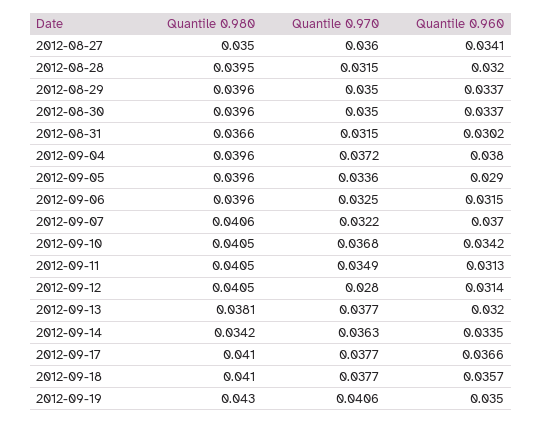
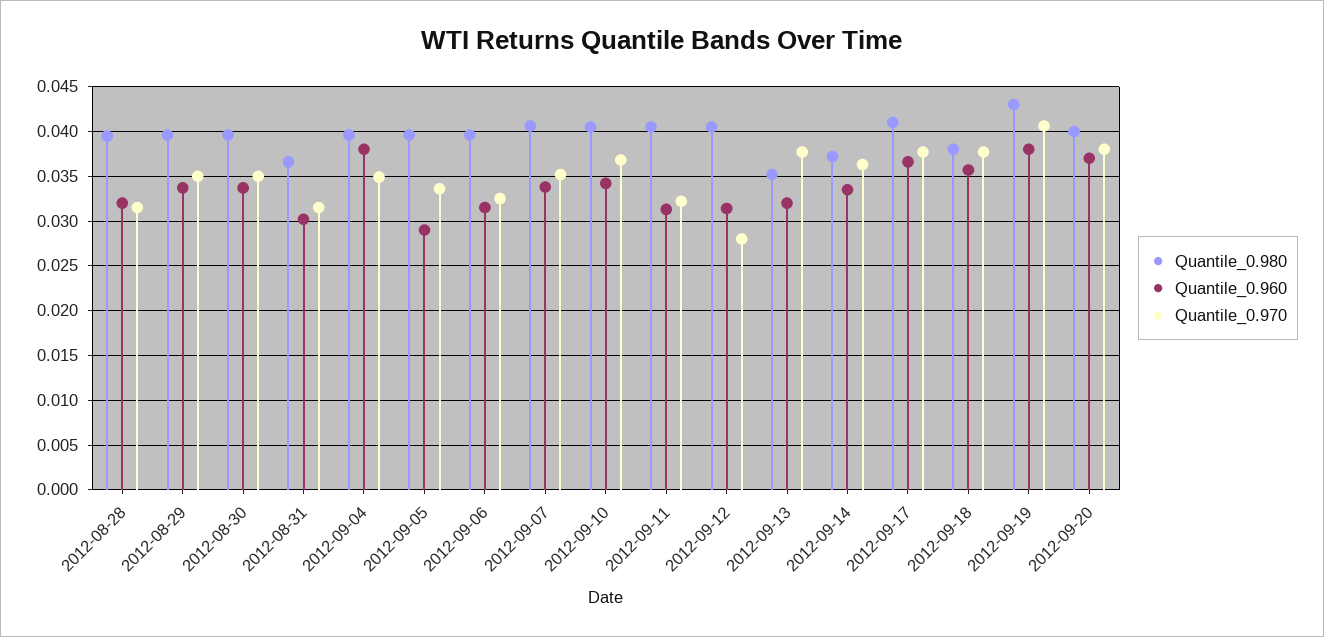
Quantile 0.980, 2012-08-27: 0.035 -> none
Quantile 0.970, 2012-08-27: 0.036 -> none
Quantile 0.960, 2012-08-27: 0.0341 -> none
Quantile 0.970, 2012-09-04: 0.0372 -> 0.035
Quantile 0.970, 2012-09-07: 0.0322 -> 0.035
Quantile 0.960, 2012-09-07: 0.037 -> 0.034
Quantile 0.970, 2012-09-11: 0.0349 -> 0.032
Quantile 0.980, 2012-09-13: 0.0381 -> 0.035
Quantile 0.980, 2012-09-14: 0.0342 -> 0.037
Quantile 0.980, 2012-09-18: 0.041 -> 0.038
Quantile 0.960, 2012-09-19: 0.035 -> 0.038
Quantile 0.980, 2012-09-20: none -> 0.04
Quantile 0.960, 2012-09-20: none -> 0.037
Quantile 0.970, 2012-09-20: none -> 0.038

